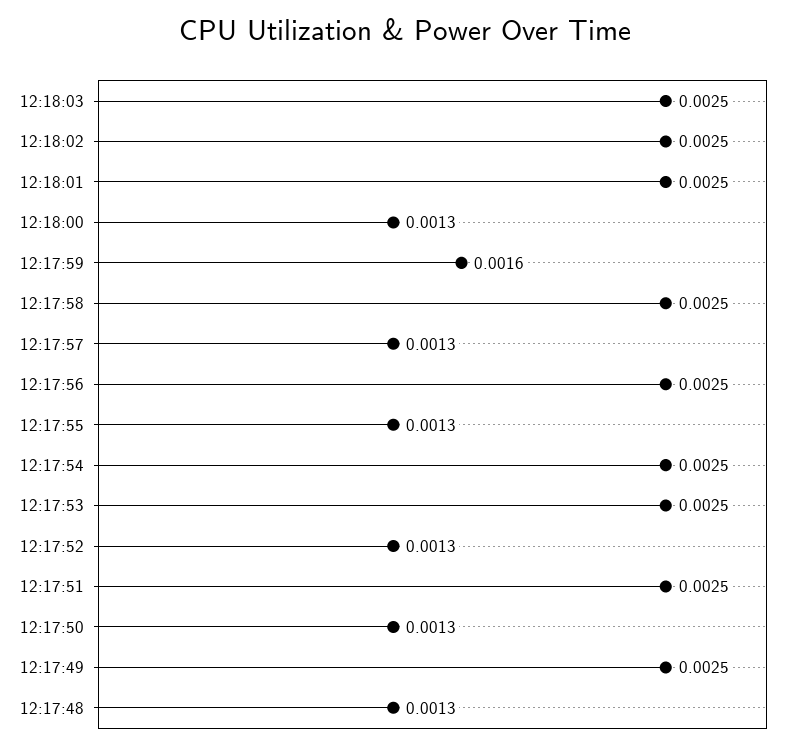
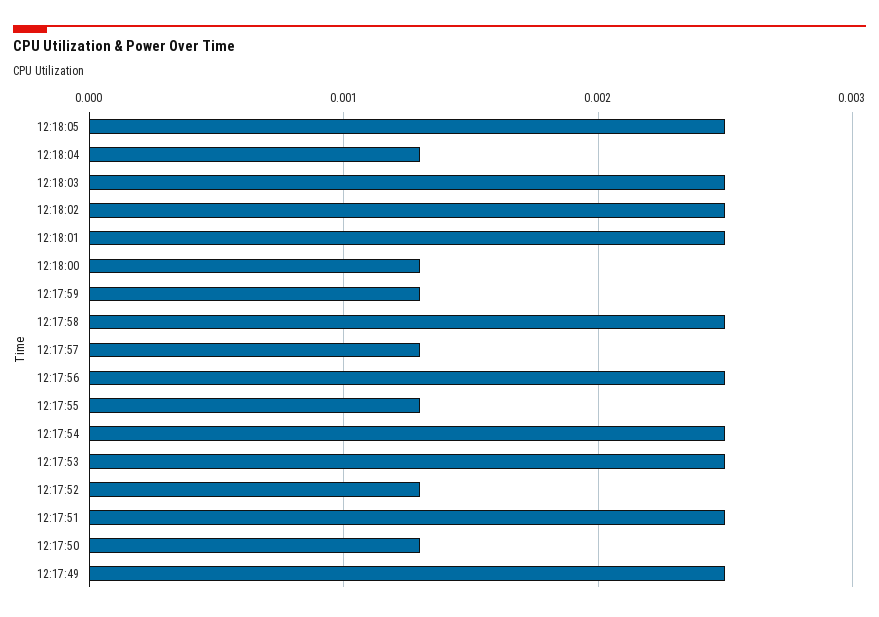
12:17:59: 0.0016 -> 0.0013
12:17:48: 0.0013 -> none
12:18:05: none -> 0.0025
12:18:04: none -> 0.0013

